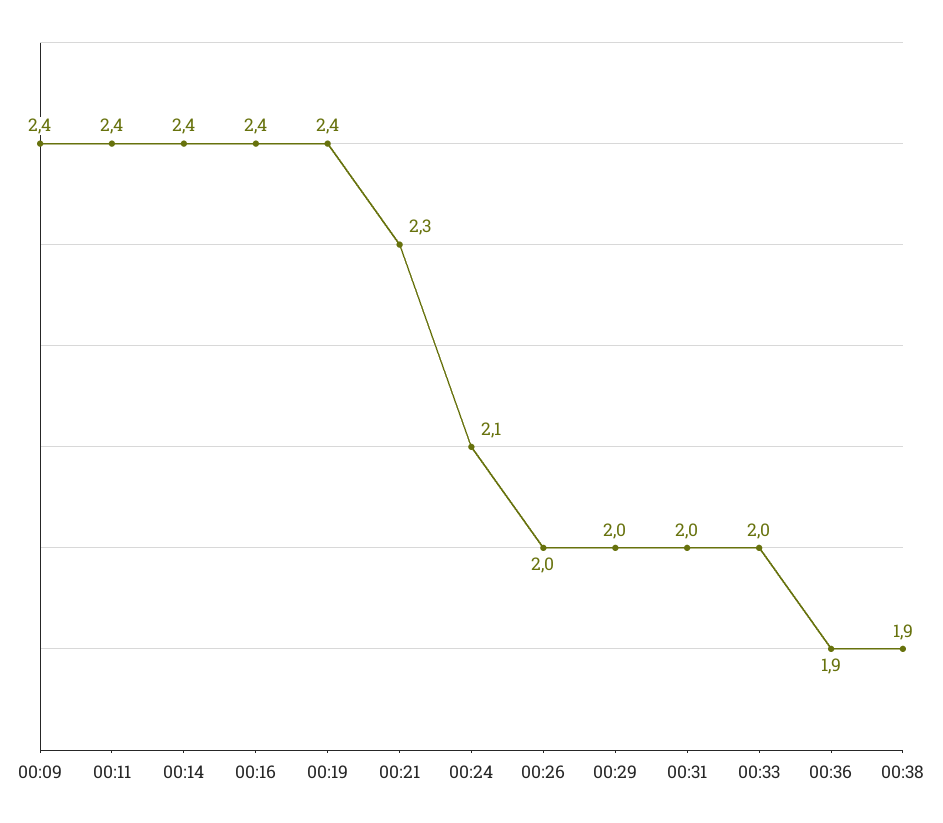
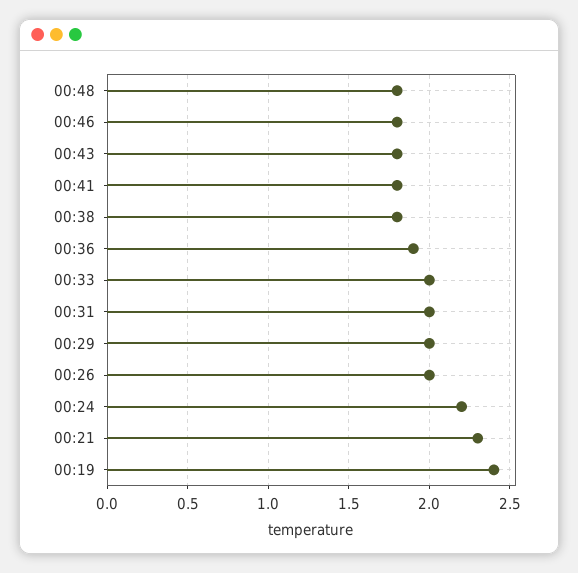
00:09: 2.4 -> none
00:11: 2.4 -> none
00:14: 2.4 -> none
00:16: 2.4 -> none
00:24: 2.1 -> 2.2
00:38: 1.9 -> 1.8
00:48: none -> 1.8
00:46: none -> 1.8
00:43: none -> 1.8
00:41: none -> 1.8

